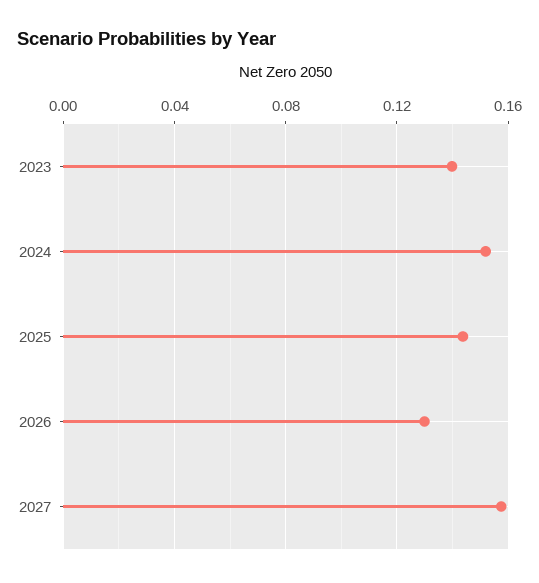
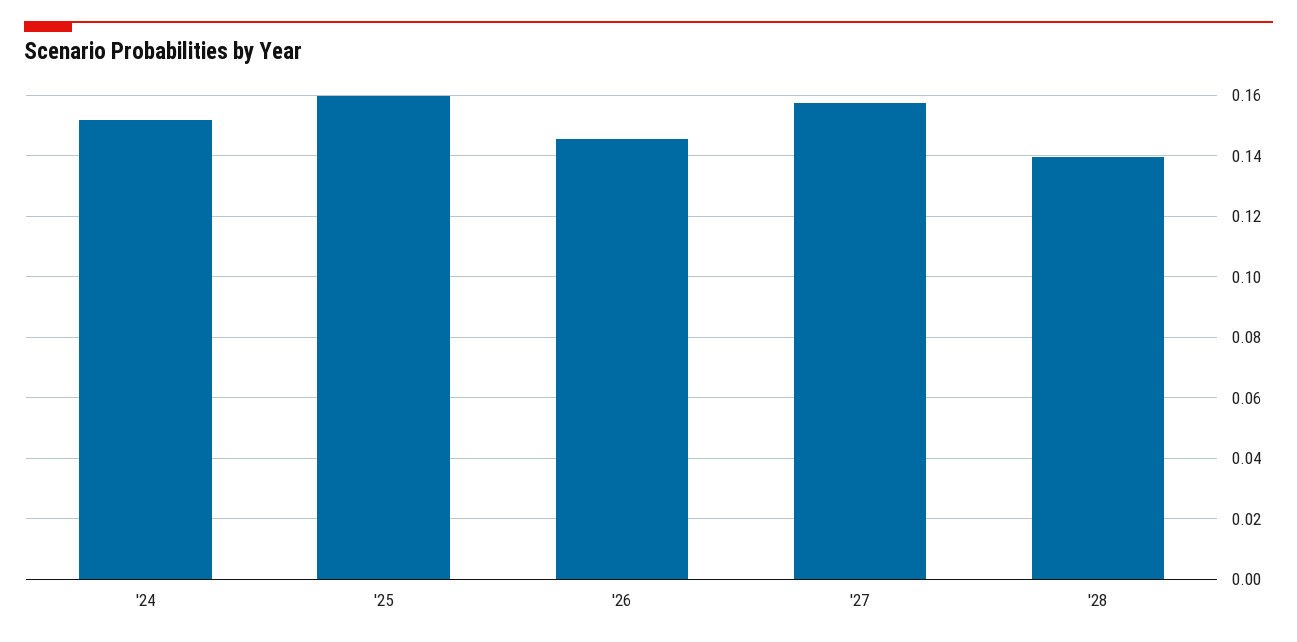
2023: 0.14 -> none
2025: 0.145 -> 0.16
2026: 0.13 -> 0.146
'28: none -> 0.14

